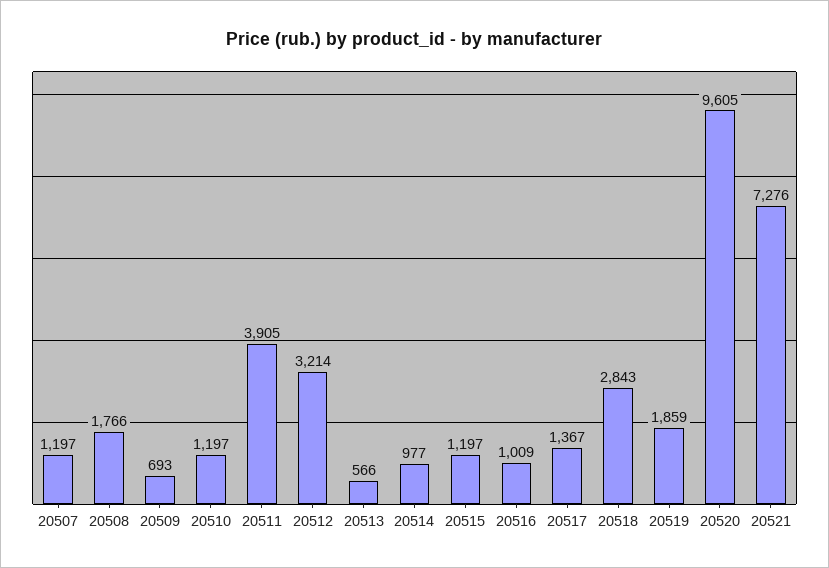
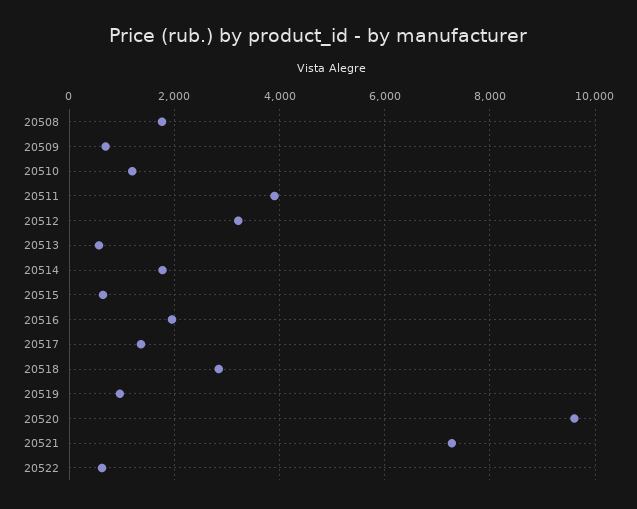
20507: 1197 -> none
20514: 977 -> 1800
20515: 1197 -> 600
20516: 1009 -> 2000
20519: 1859 -> 1000
20522: none -> 600

